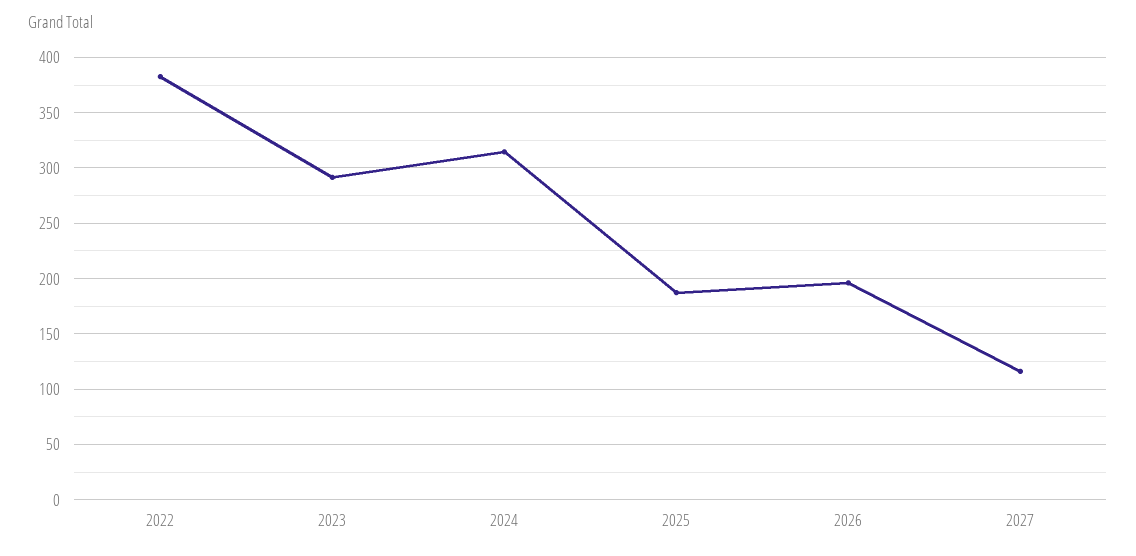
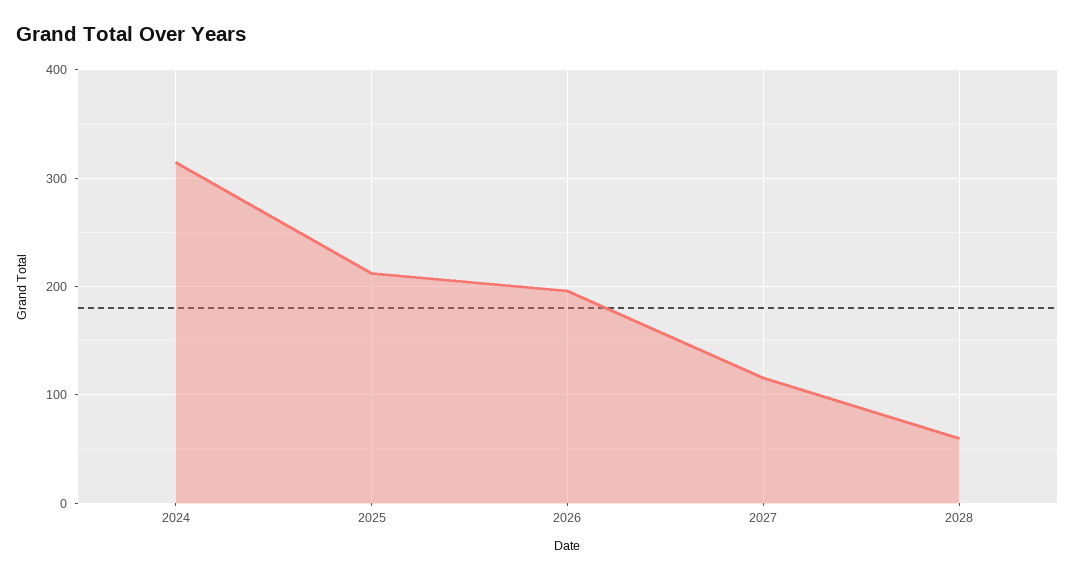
2022: 380 -> none
2023: 290 -> none
2025: 190 -> 210
2028: none -> 60

